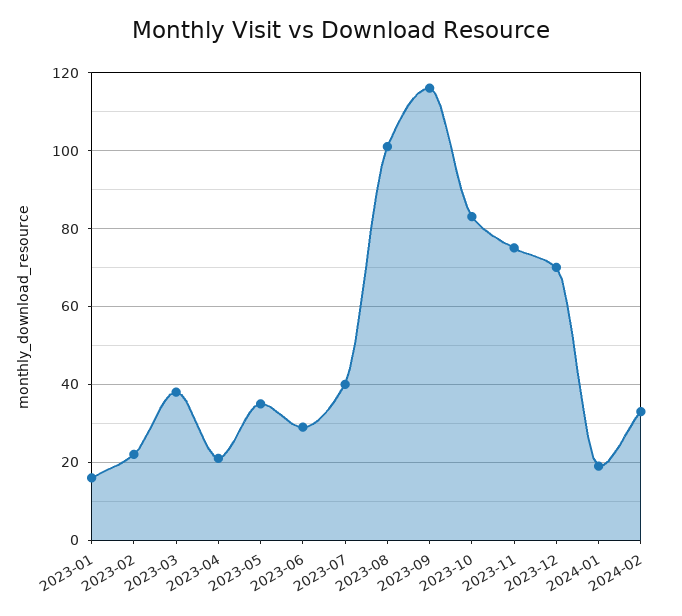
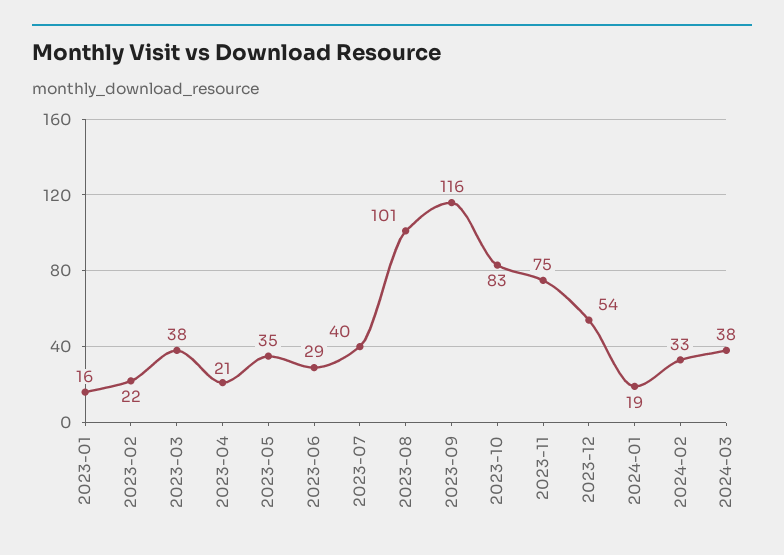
2023-12: 70 -> 54
2024-03: none -> 38

